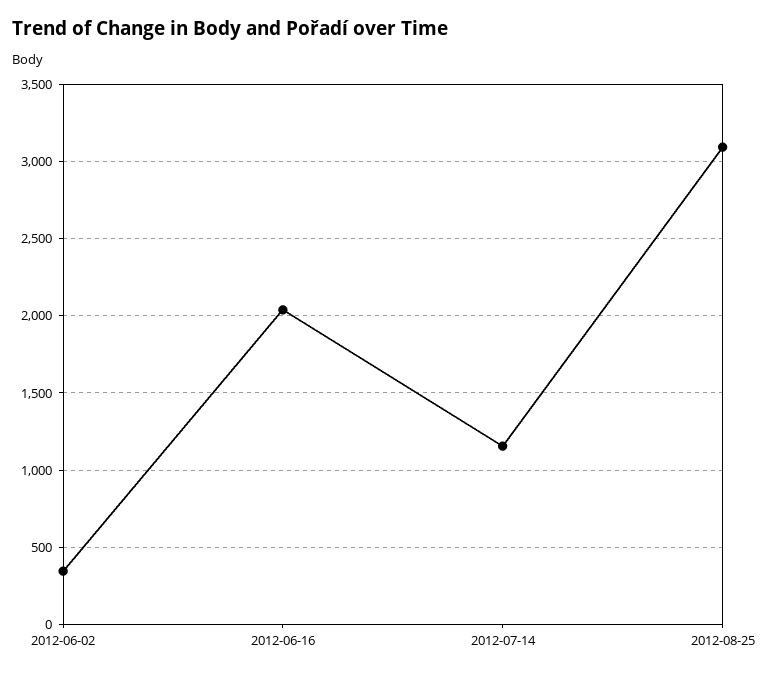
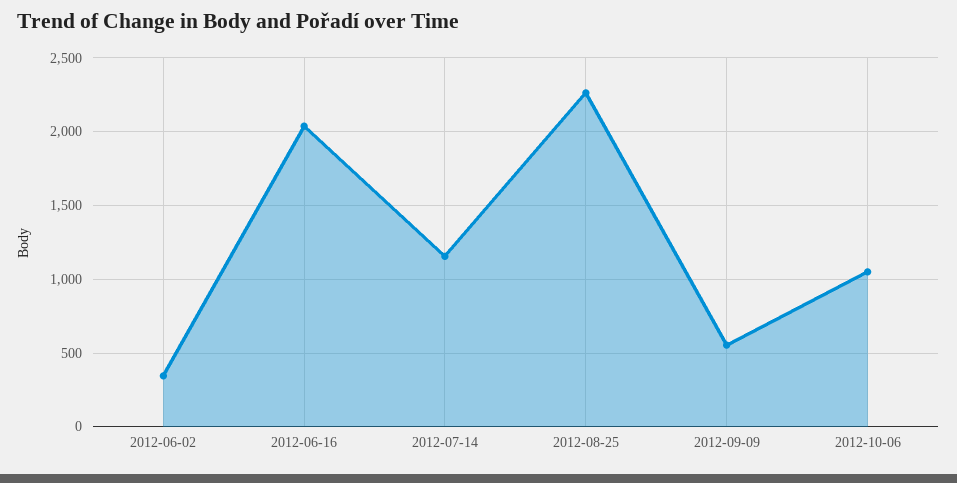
2012-08-25: 3100 -> 2250
2012-09-09: none -> 550
2012-10-06: none -> 1050

